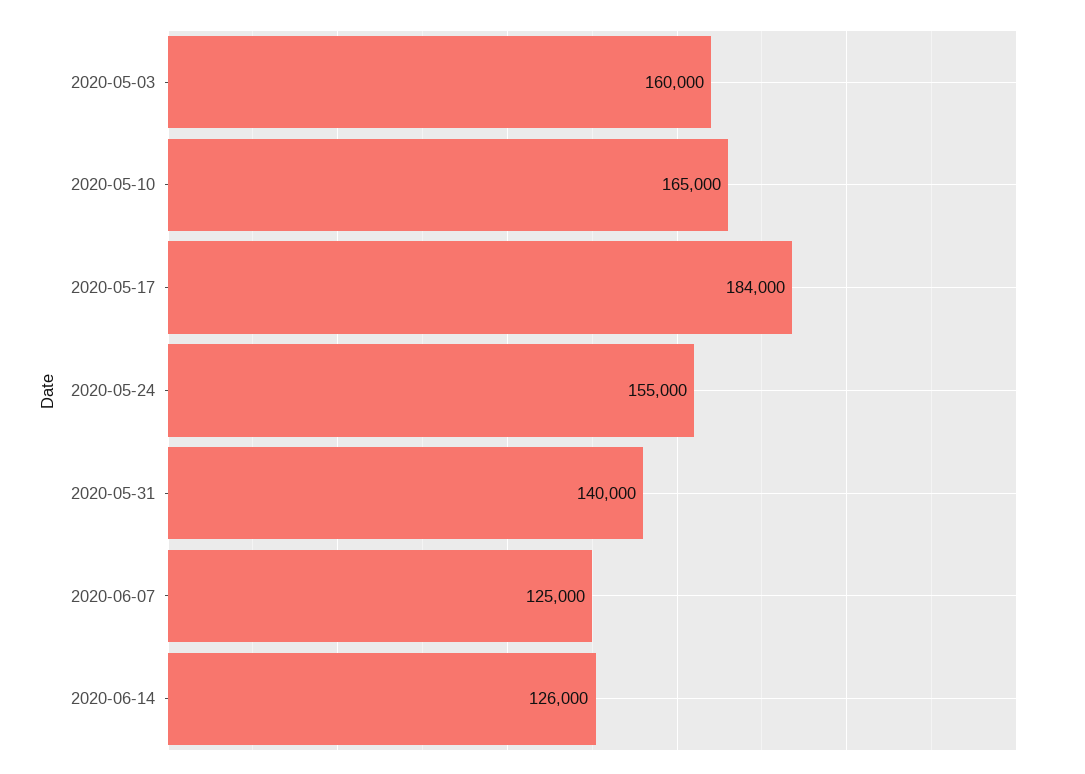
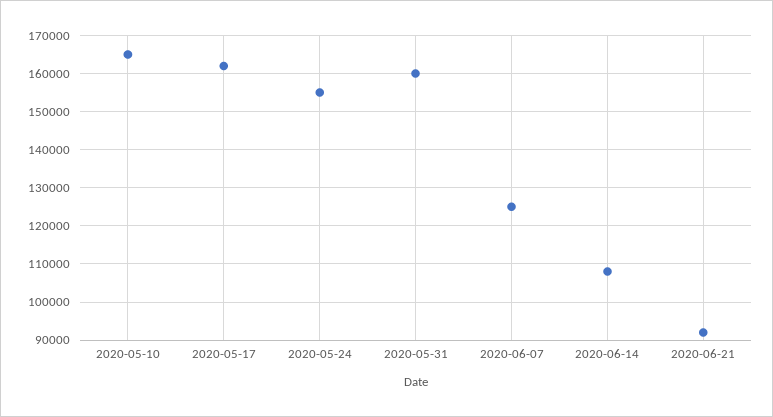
2020-05-03: 160000 -> none
2020-05-17: 184000 -> 162000
2020-05-31: 140000 -> 160000
2020-06-14: 126000 -> 108000
2020-06-21: none -> 92000

